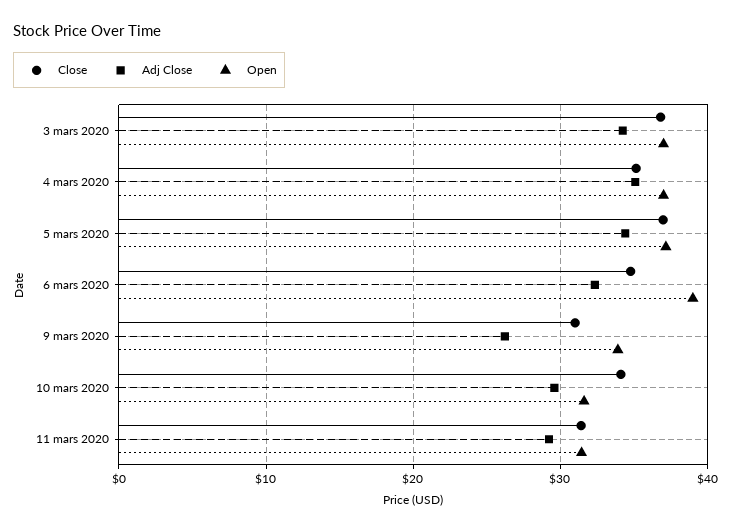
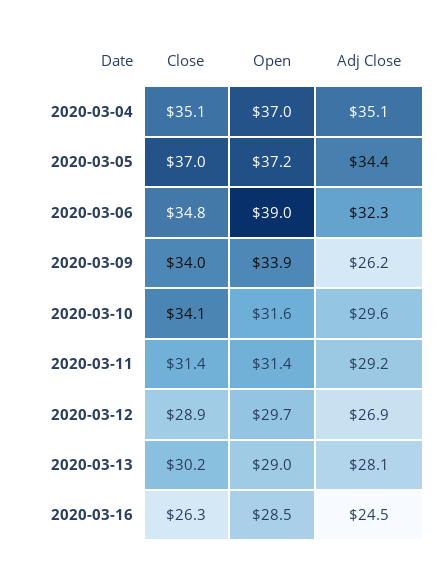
Close, 3 mars 2020: 37 -> none
Adj Close, 3 mars 2020: 34 -> none
Open, 3 mars 2020: 37 -> none
Close, 9 mars 2020: 31 -> 34
Close, 2020-03-12: none -> 28.9
Open, 2020-03-12: none -> 29.7
Adj Close, 2020-03-12: none -> 26.9
Close, 2020-03-13: none -> 30.2
Open, 2020-03-13: none -> 29
Adj Close, 2020-03-13: none -> 28.1
Close, 2020-03-16: none -> 26.3
Open, 2020-03-16: none -> 28.5
Adj Close, 2020-03-16: none -> 24.5

